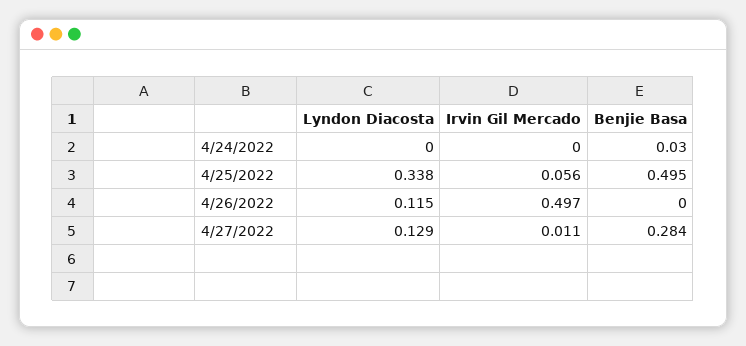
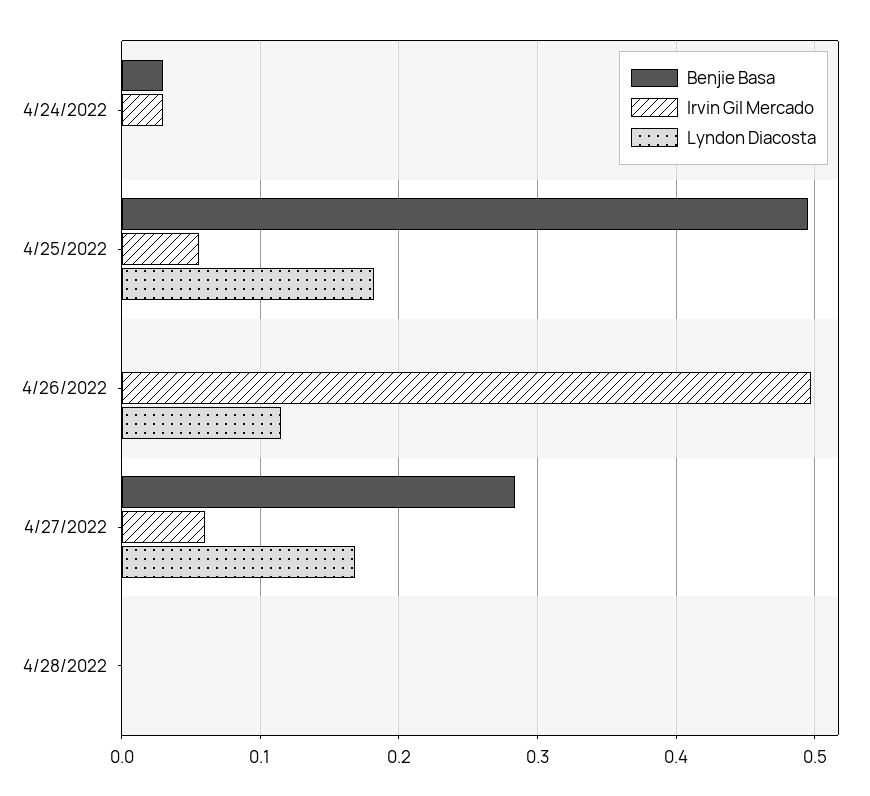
Irvin Gil Mercado, 4/24/2022: 0 -> 0.03
Lyndon Diacosta, 4/25/2022: 0.338 -> 0.18
Lyndon Diacosta, 4/27/2022: 0.129 -> 0.17
Irvin Gil Mercado, 4/27/2022: 0.011 -> 0.06
Benjie Basa, 4/28/2022: none -> 0
Irvin Gil Mercado, 4/28/2022: none -> 0
Lyndon Diacosta, 4/28/2022: none -> 0

